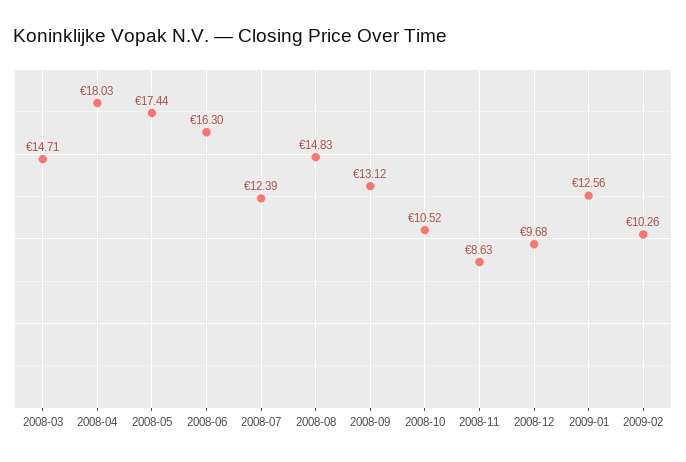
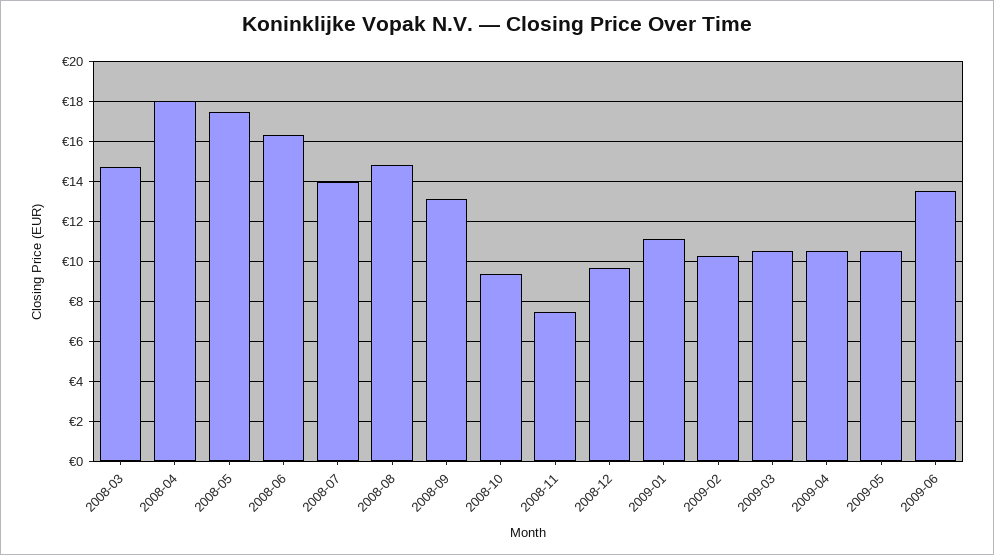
2008-07: 12.39 -> 14
2008-10: 10.52 -> 9.5
2008-11: 8.63 -> 7.5
2009-01: 12.56 -> 11
2009-03: none -> 10.5
2009-04: none -> 10.5
2009-05: none -> 10.5
2009-06: none -> 13.5

